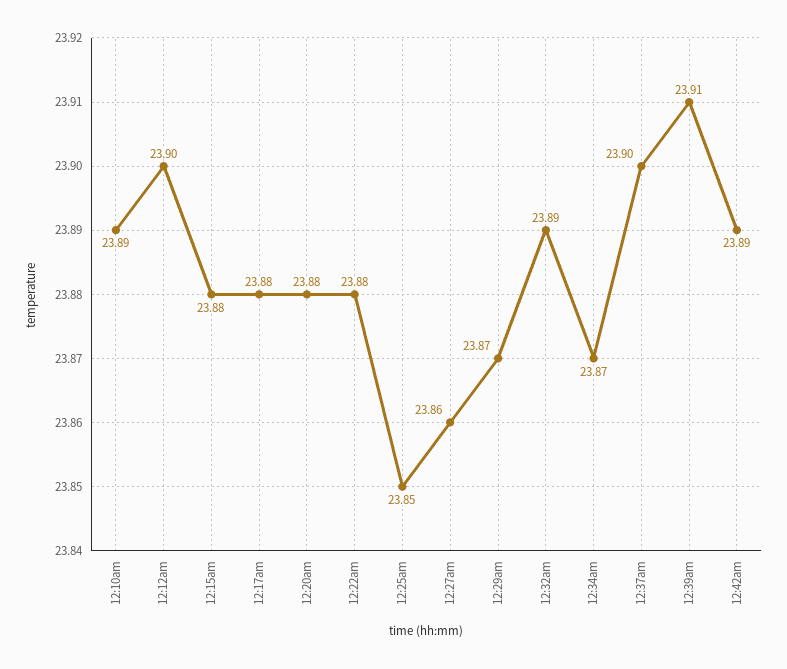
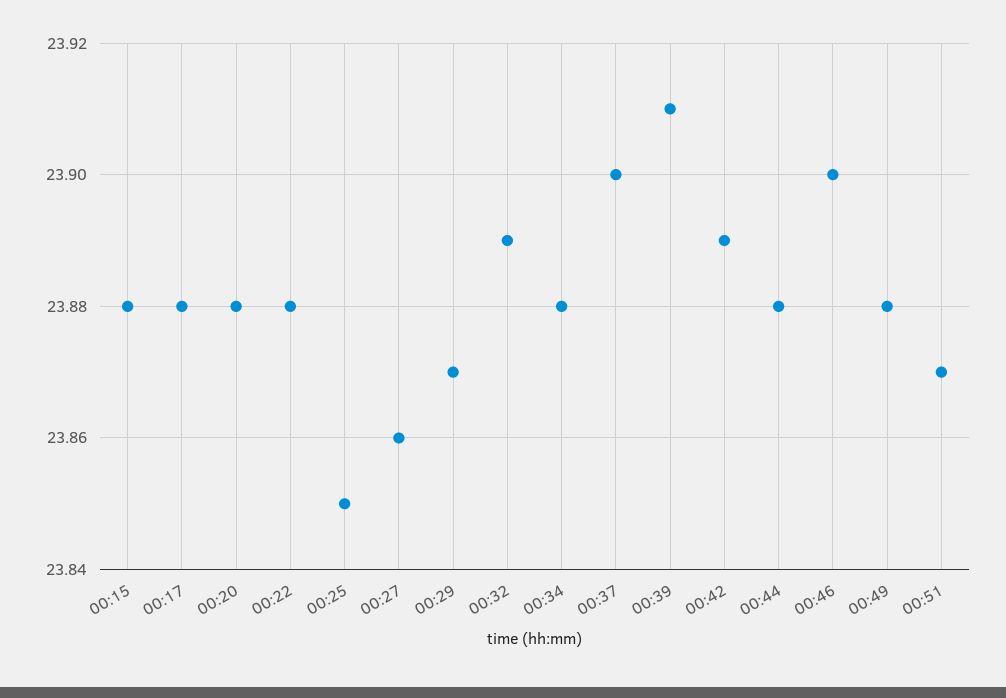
12:10am: 23.89 -> none
12:12am: 23.9 -> none
12:34am: 23.87 -> 23.88
00:44: none -> 23.88
00:46: none -> 23.9
00:49: none -> 23.88
00:51: none -> 23.87

